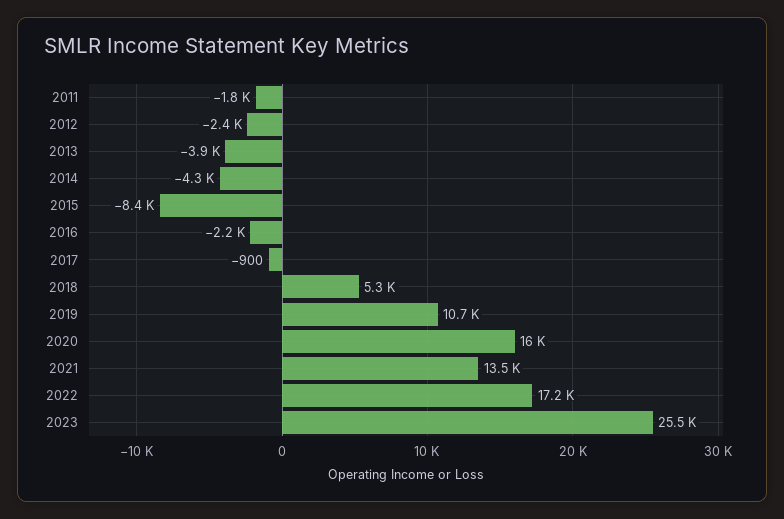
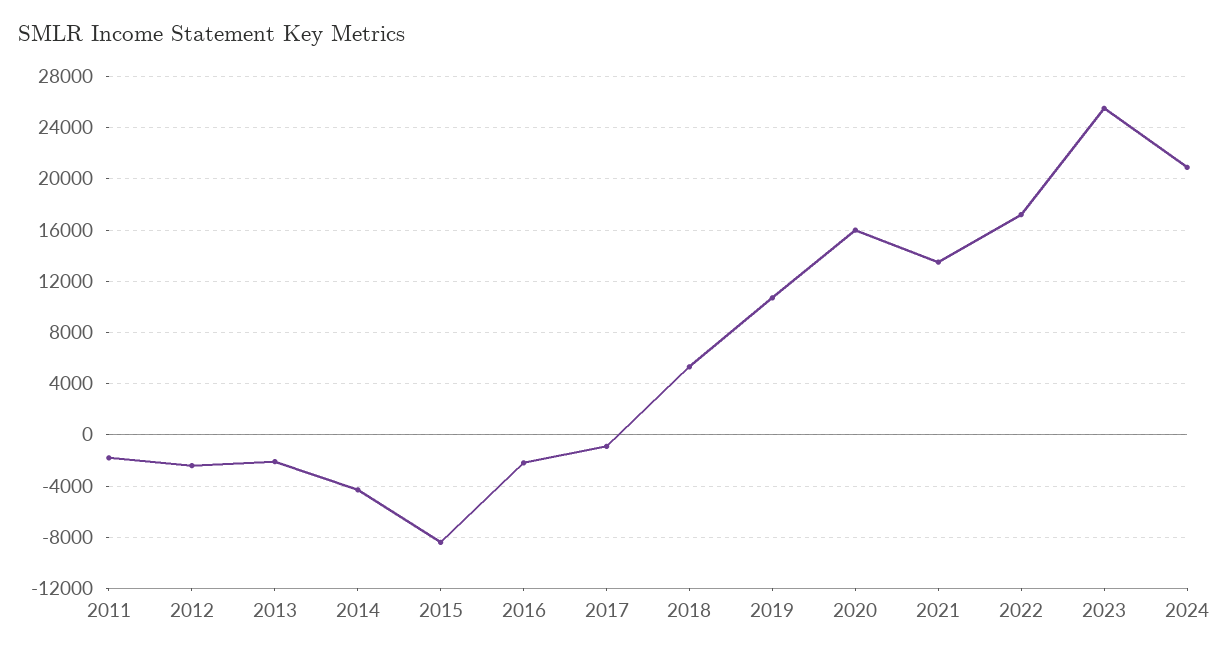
2013: -3900 -> -2000
2024: none -> 21000

